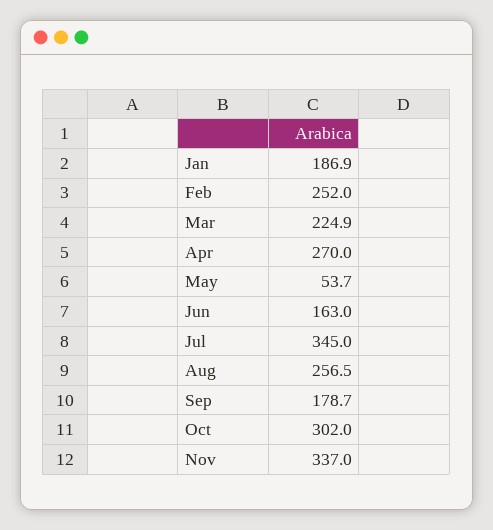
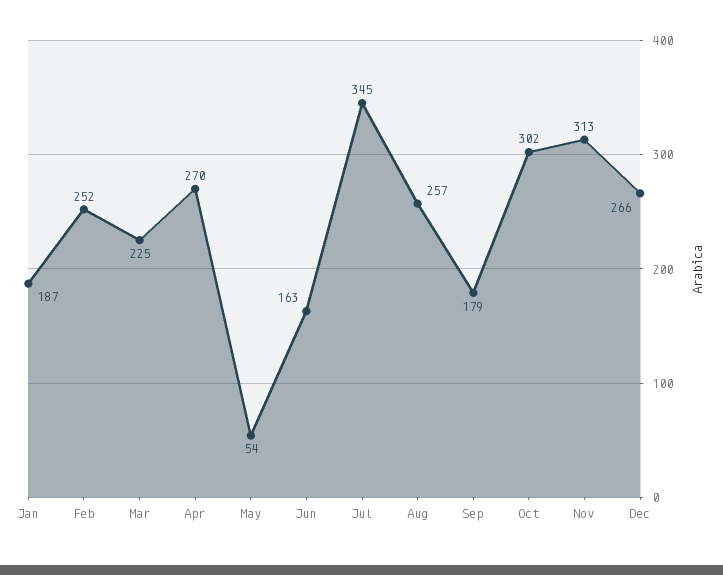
Nov: 337 -> 313
Dec: none -> 266

